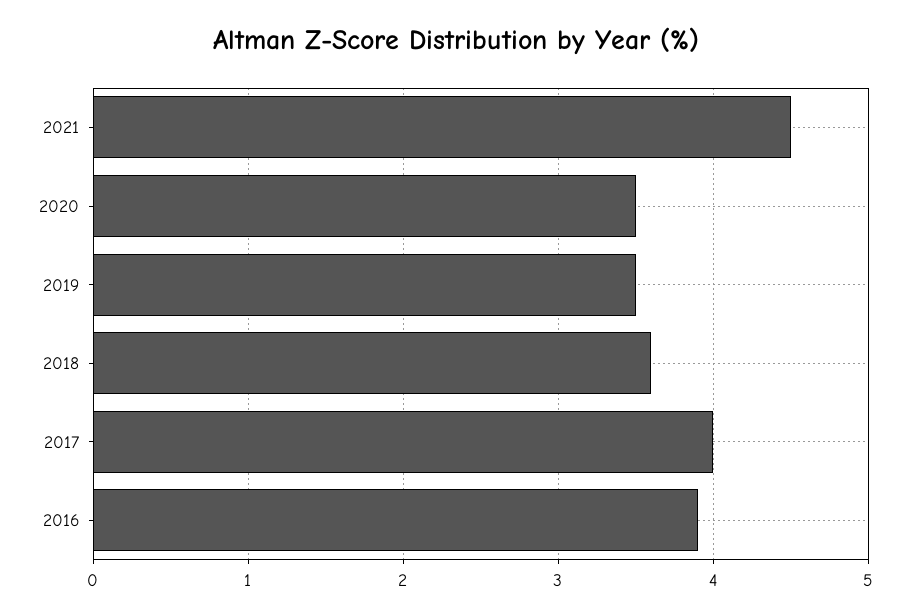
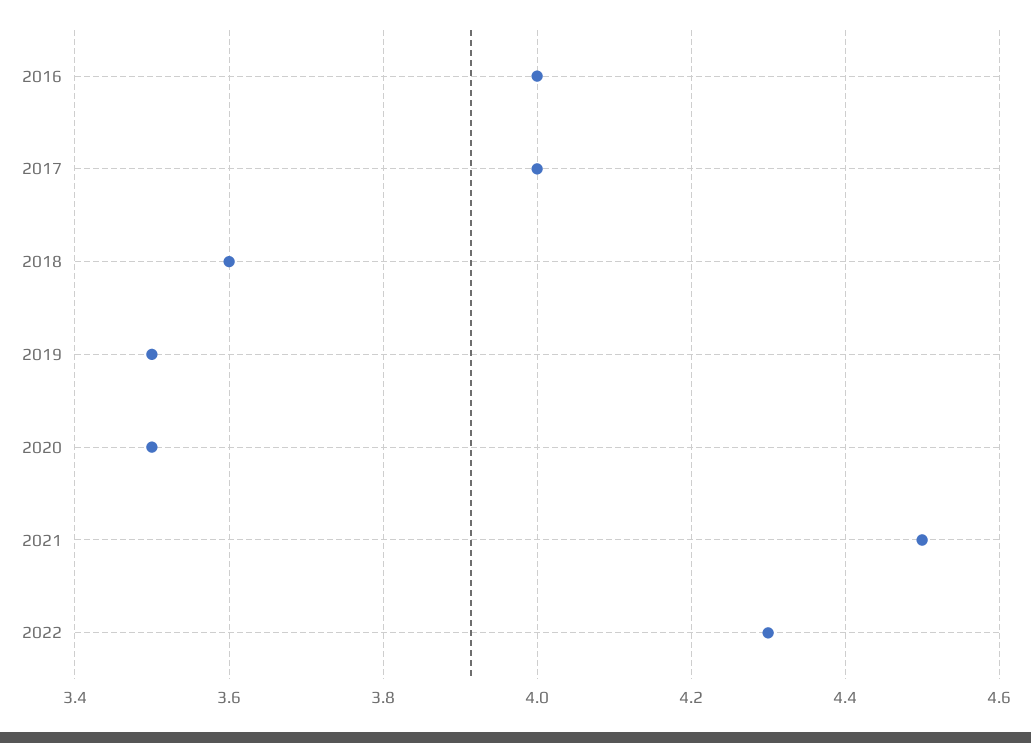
2016: 3.9 -> 4
2022: none -> 4.3

